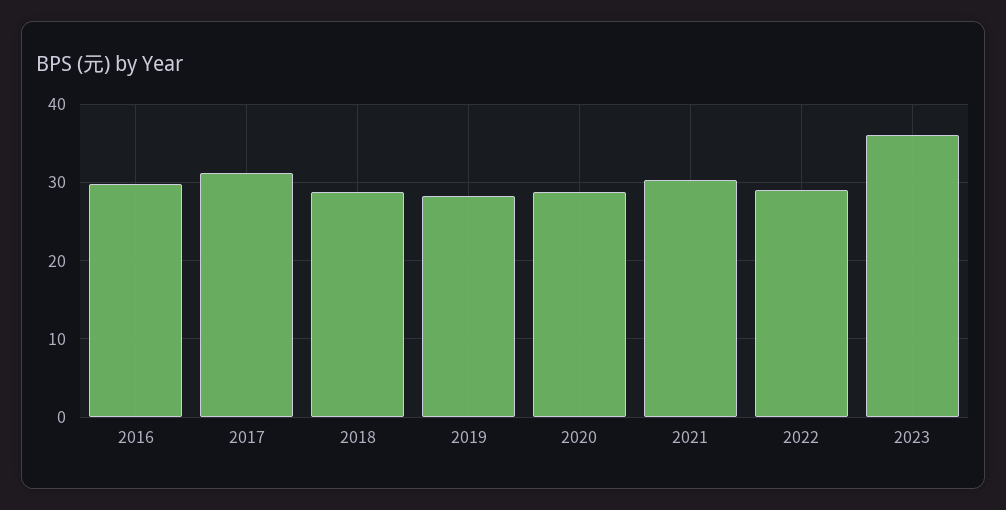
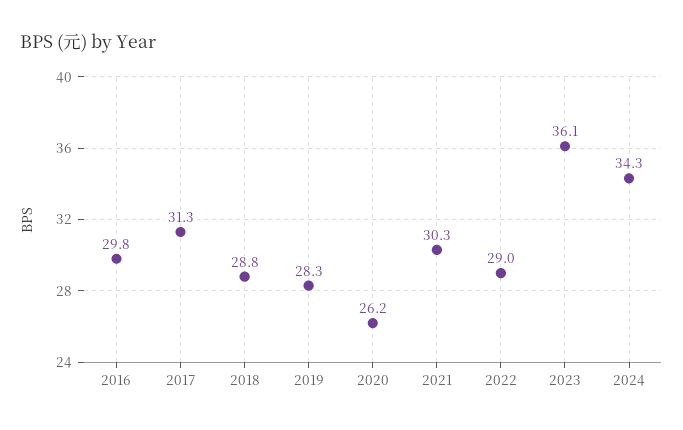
2020: 29 -> 26.2
2024: none -> 34.3

